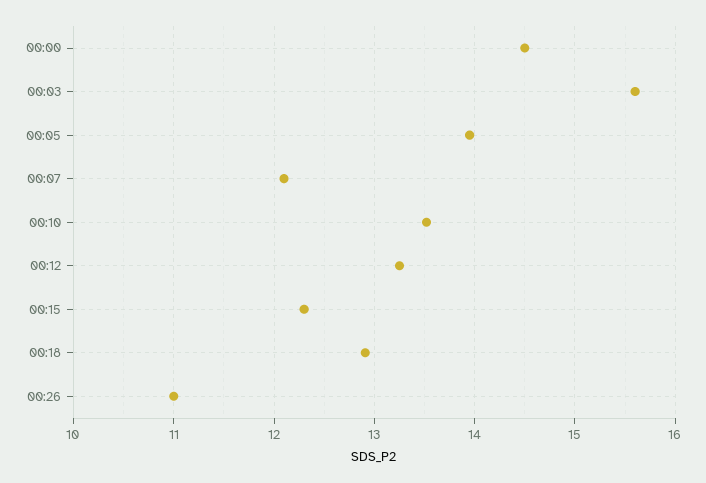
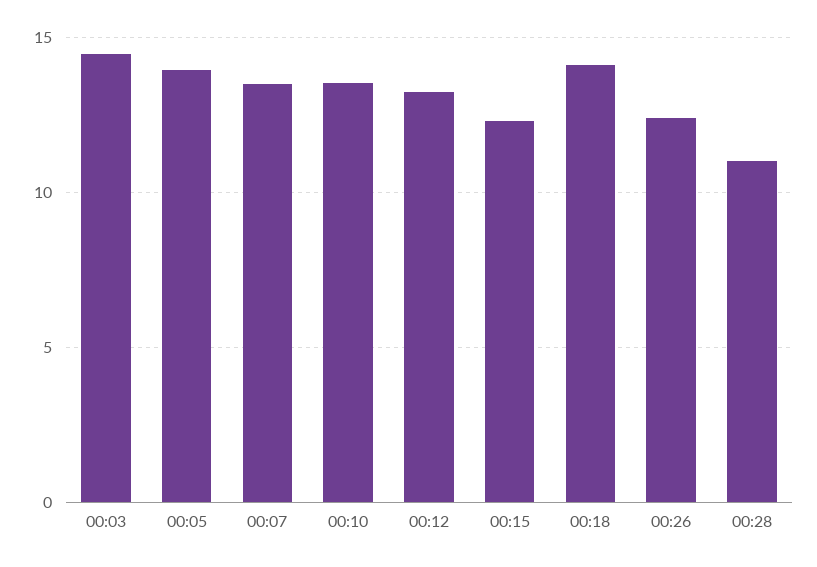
00:00: 14.5 -> none
00:03: 15.6 -> 14.5
00:07: 12.1 -> 13.5
00:18: 12.9 -> 14
00:26: 11 -> 12.5
00:28: none -> 11

